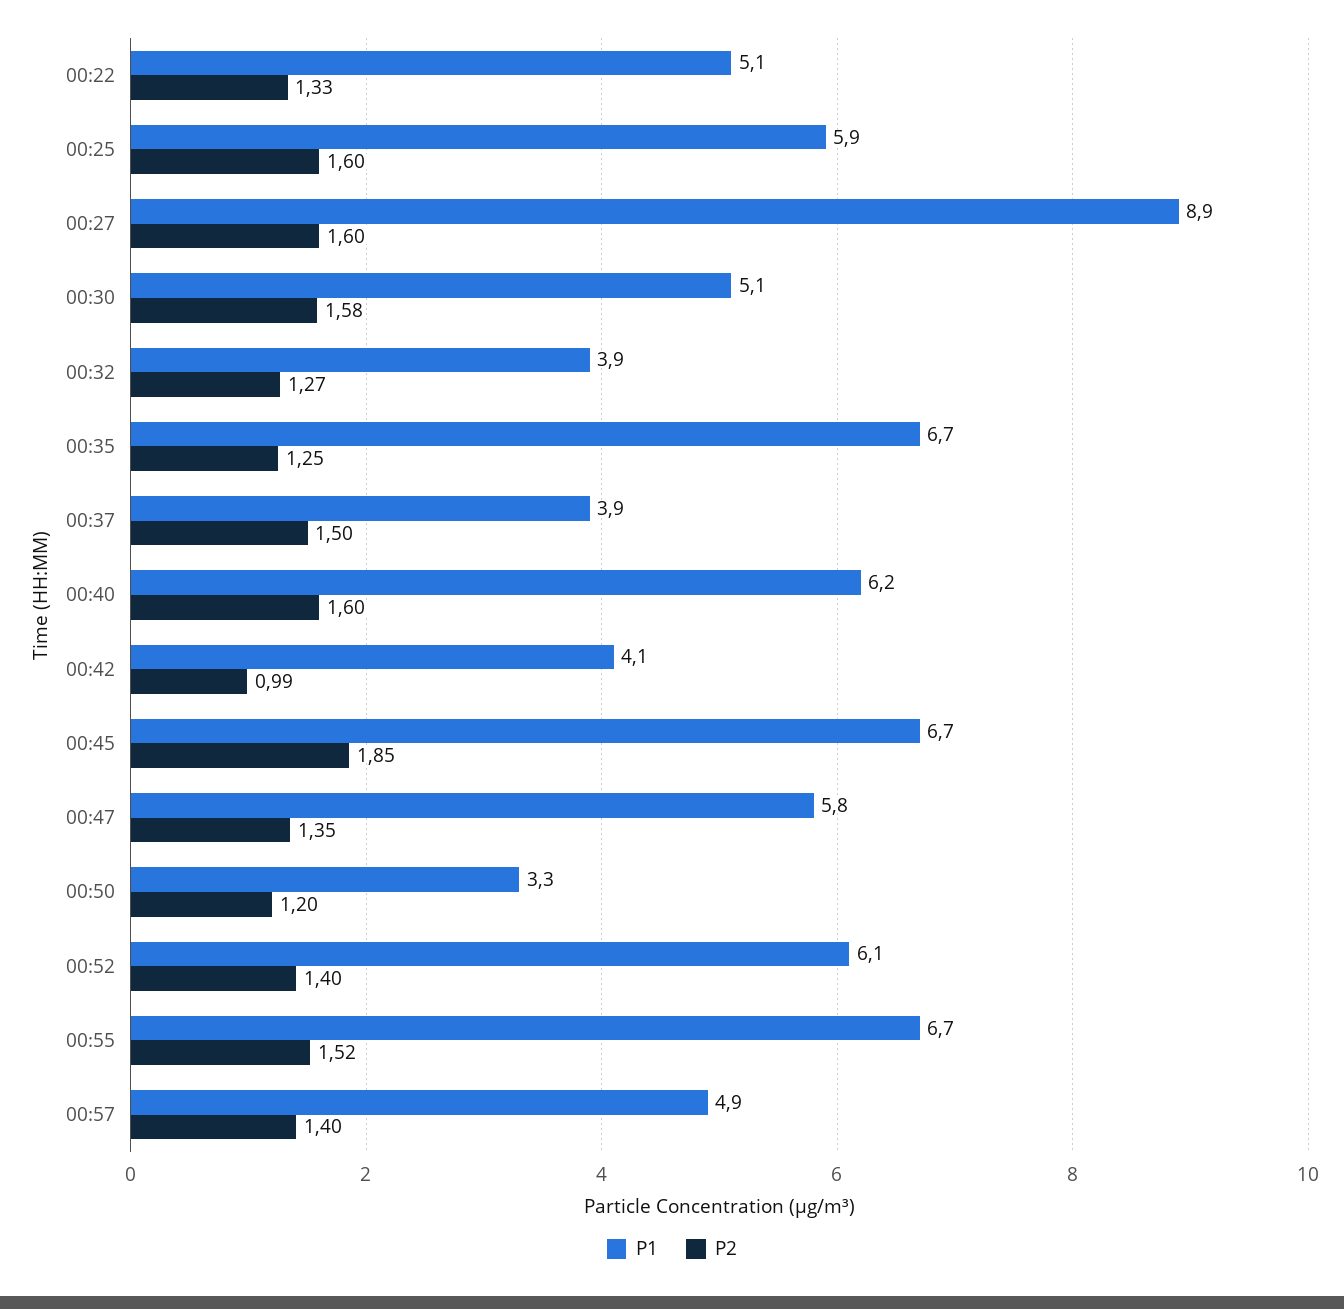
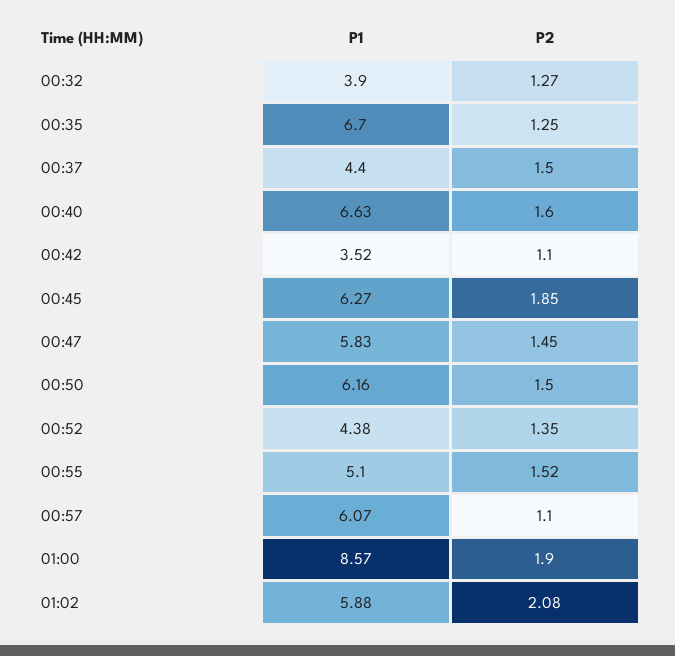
P1, 00:22: 5.1 -> none
P2, 00:22: 1.33 -> none
P1, 00:25: 5.9 -> none
P2, 00:25: 1.6 -> none
P1, 00:27: 8.9 -> none
P2, 00:27: 1.6 -> none
P1, 00:30: 5.1 -> none
P2, 00:30: 1.58 -> none
P1, 00:37: 3.9 -> 4.4
P1, 00:40: 6.2 -> 6.63
P1, 00:42: 4.1 -> 3.52
P2, 00:42: 0.99 -> 1.1
P1, 00:45: 6.7 -> 6.27
P2, 00:47: 1.35 -> 1.45
P1, 00:50: 3.3 -> 6.16
P2, 00:50: 1.2 -> 1.5
P1, 00:52: 6.1 -> 4.38
P2, 00:52: 1.4 -> 1.35
P1, 00:55: 6.7 -> 5.1
P1, 00:57: 4.9 -> 6.07
P2, 00:57: 1.4 -> 1.1
P1, 01:00: none -> 8.57
P2, 01:00: none -> 1.9
P1, 01:02: none -> 5.88
P2, 01:02: none -> 2.08

